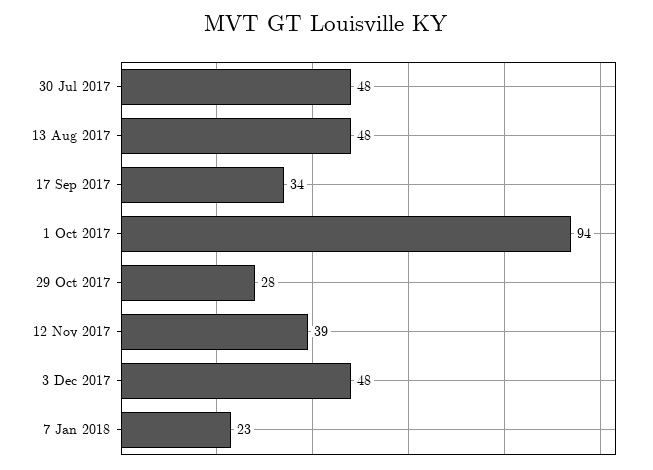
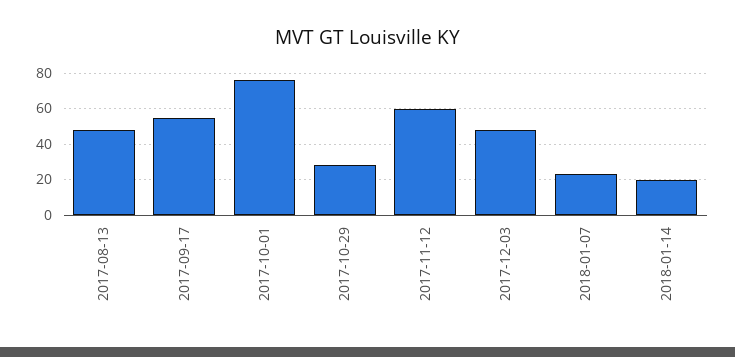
30 Jul 2017: 48 -> none
17 Sep 2017: 34 -> 55
1 Oct 2017: 94 -> 75
12 Nov 2017: 39 -> 60
2018-01-14: none -> 20

